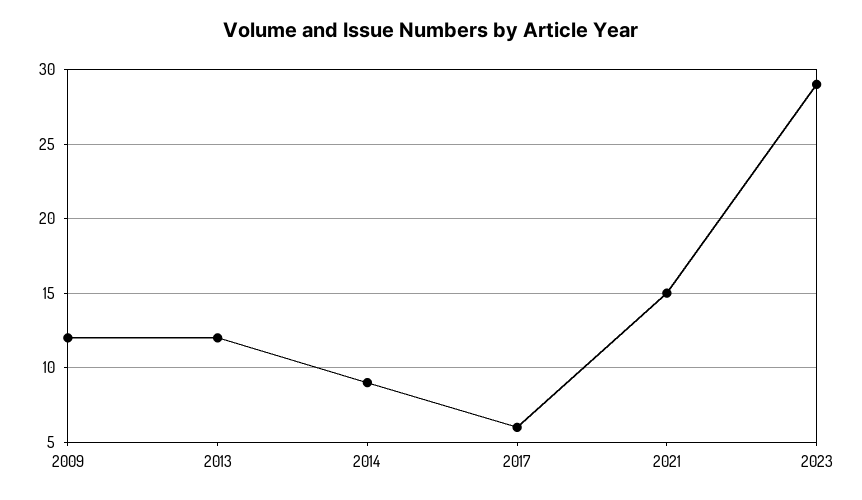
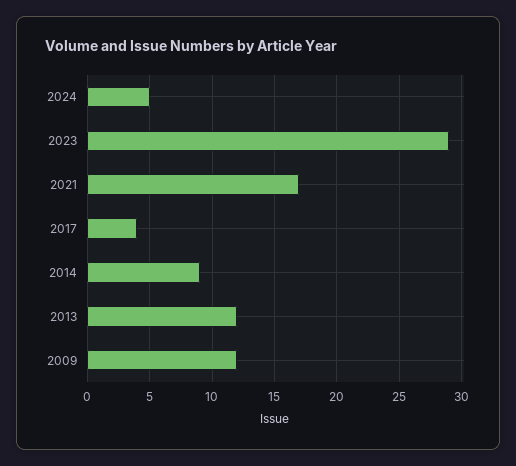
2017: 6 -> 4
2021: 15 -> 17
2024: none -> 5

